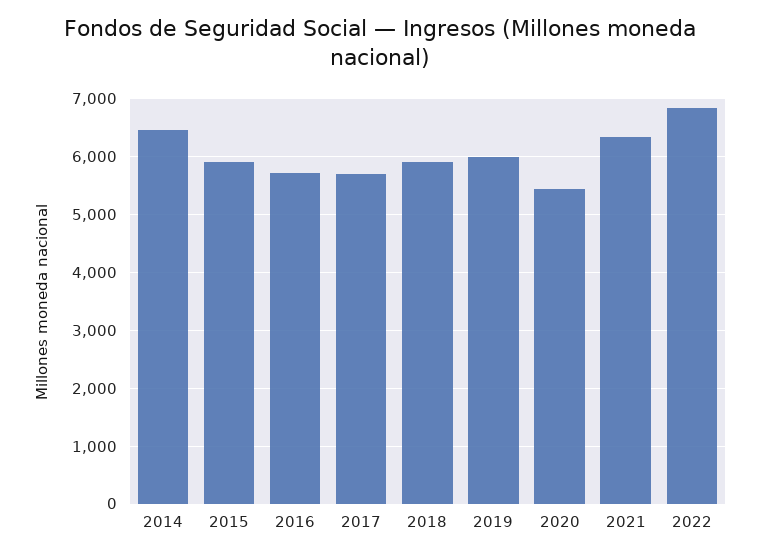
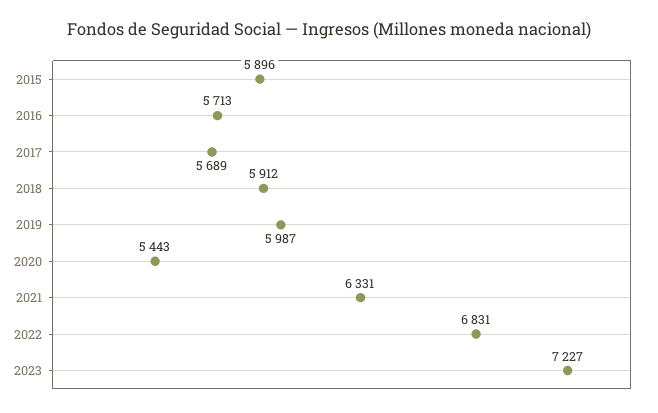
2014: 6400 -> none
2023: none -> 7227

